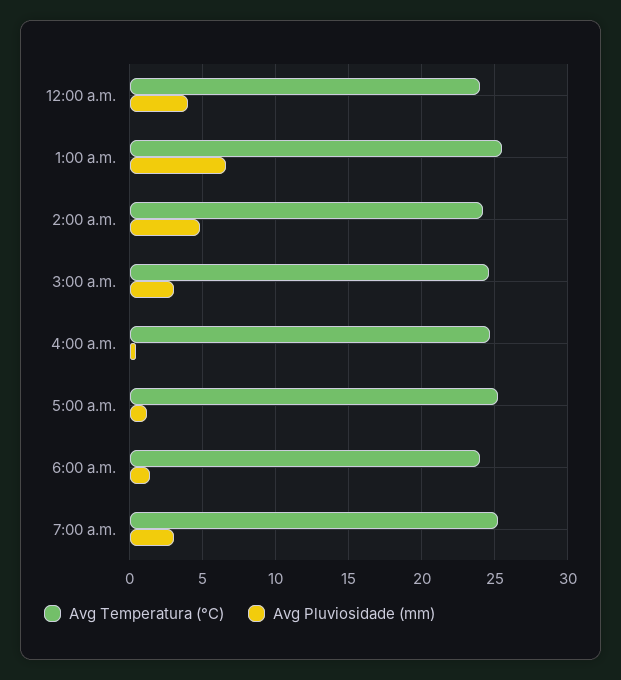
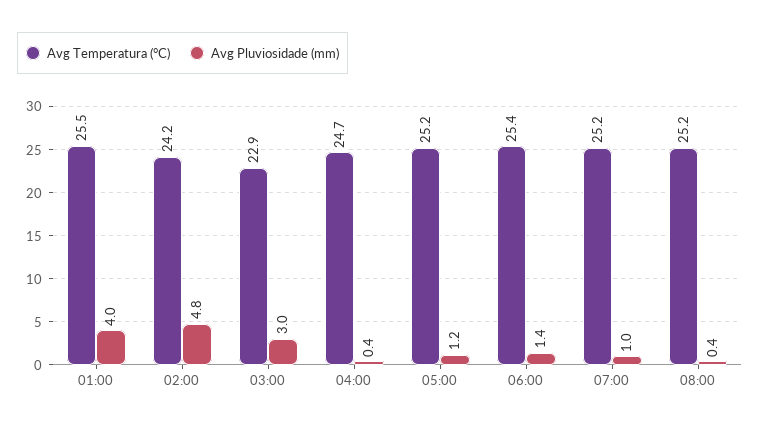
Avg Temperatura (°C), 12:00 a.m.: 24 -> none
Avg Pluviosidade (mm), 12:00 a.m.: 4 -> none
Avg Pluviosidade (mm), 1:00 a.m.: 6.5 -> 4
Avg Temperatura (°C), 3:00 a.m.: 24.5 -> 22.9
Avg Temperatura (°C), 6:00 a.m.: 24 -> 25.4
Avg Pluviosidade (mm), 7:00 a.m.: 3 -> 1
Avg Temperatura (°C), 08:00: none -> 25.2
Avg Pluviosidade (mm), 08:00: none -> 0.4

